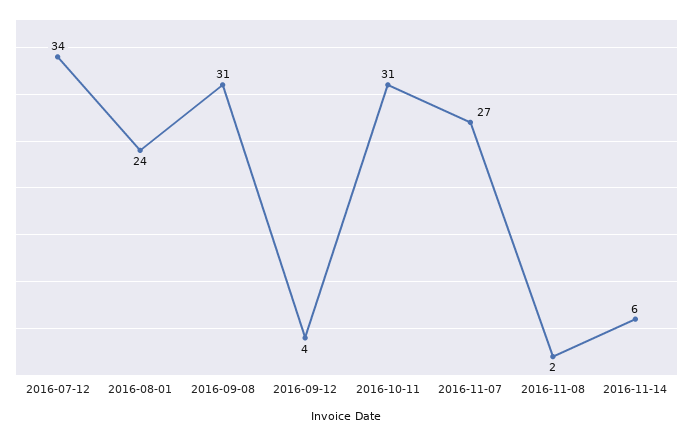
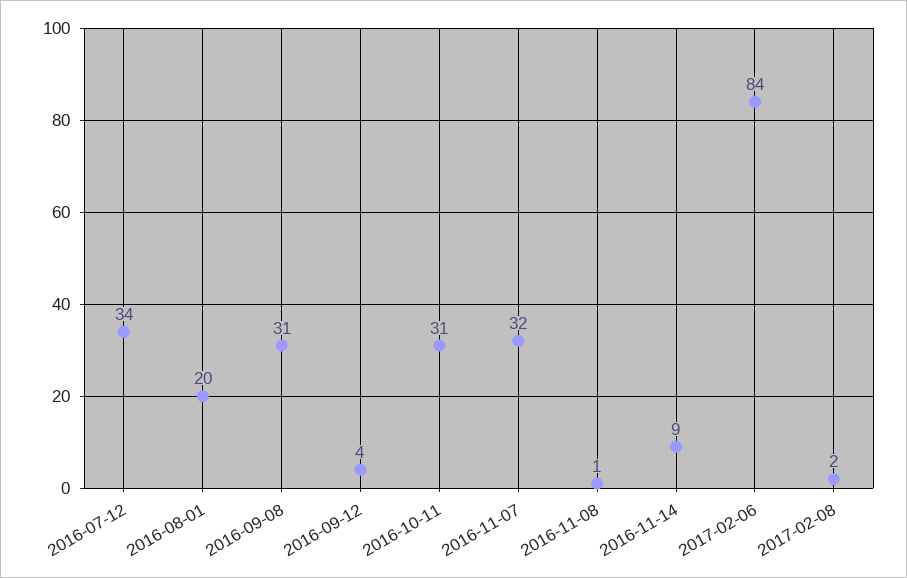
2016-08-01: 24 -> 20
2016-11-07: 27 -> 32
2016-11-08: 2 -> 1
2016-11-14: 6 -> 9
2017-02-06: none -> 84
2017-02-08: none -> 2

